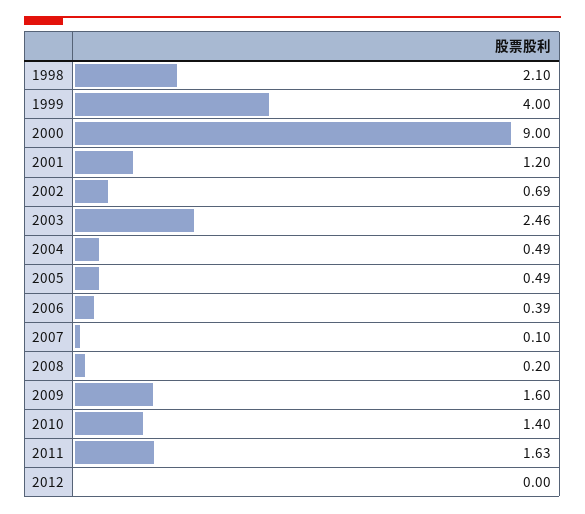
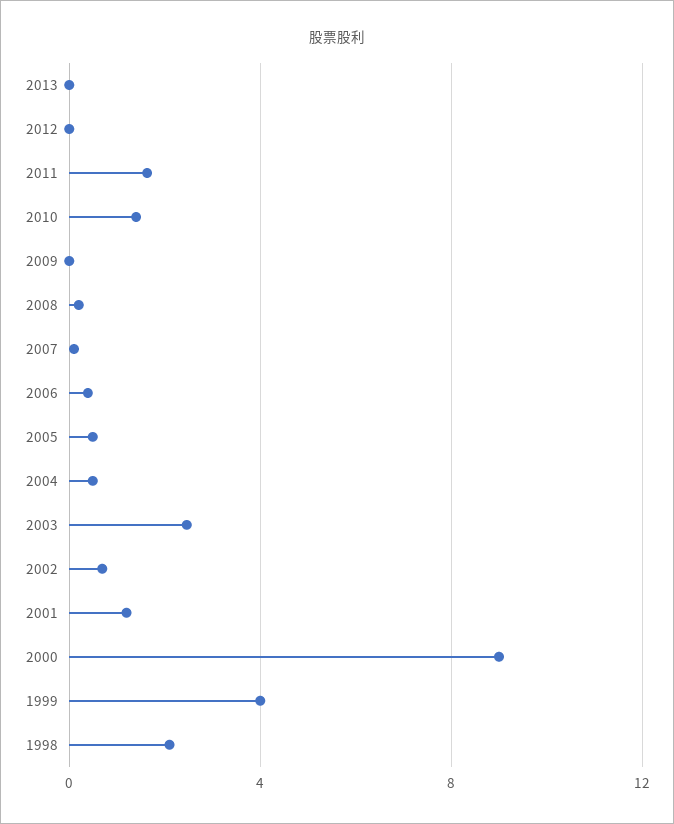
2009: 1.6 -> 0
2013: none -> 0

